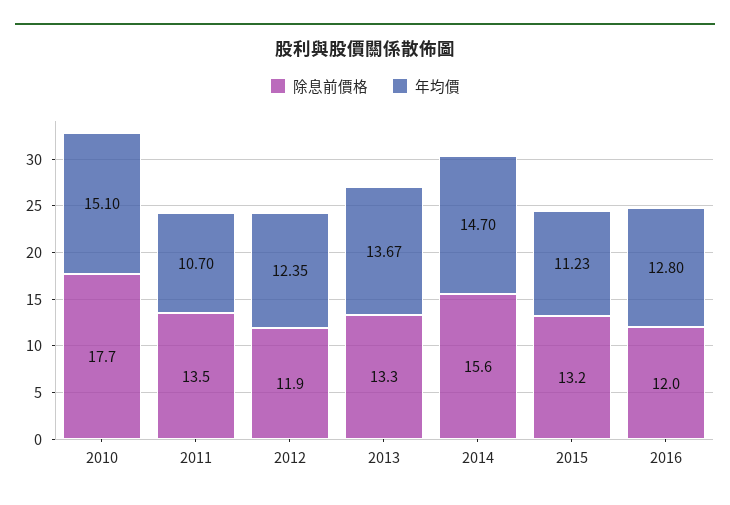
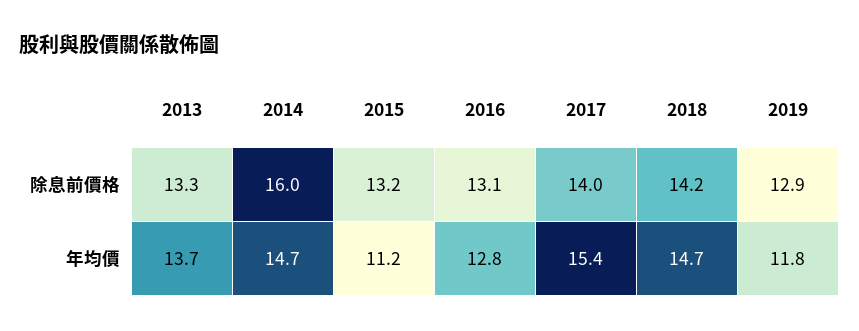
除息前價格, 2010: 17.7 -> none
年均價, 2010: 15.1 -> none
除息前價格, 2011: 13.5 -> none
年均價, 2011: 10.7 -> none
除息前價格, 2012: 11.9 -> none
年均價, 2012: 12.35 -> none
除息前價格, 2014: 15.6 -> 16
除息前價格, 2016: 12 -> 13.1
除息前價格, 2017: none -> 14
除息前價格, 2018: none -> 14.2
除息前價格, 2019: none -> 12.9
年均價, 2017: none -> 15.4
年均價, 2018: none -> 14.7
年均價, 2019: none -> 11.8

